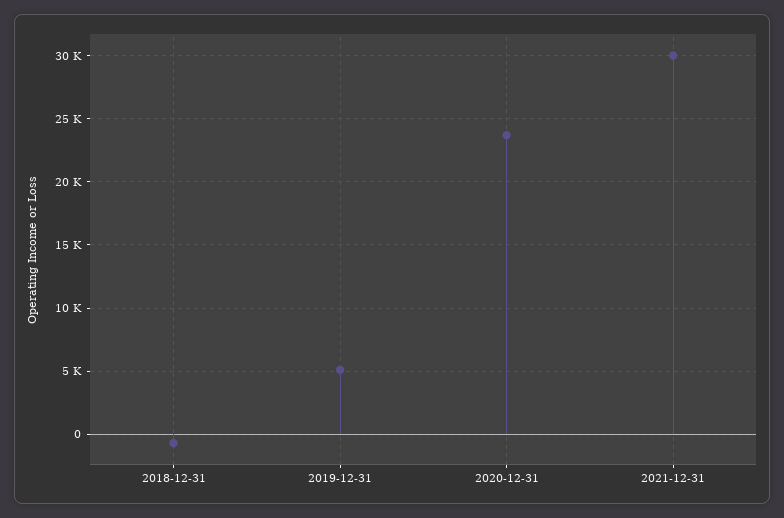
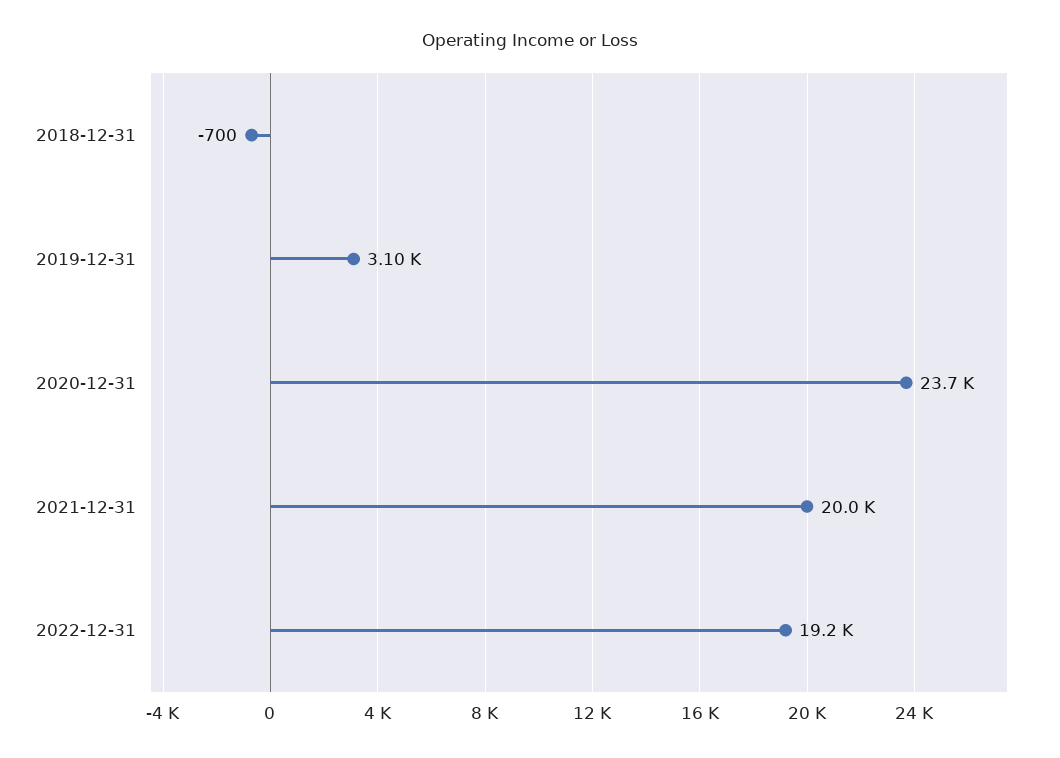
2019-12-31: 5000 -> 3100
2021-12-31: 30000 -> 20000
2022-12-31: none -> 19200

